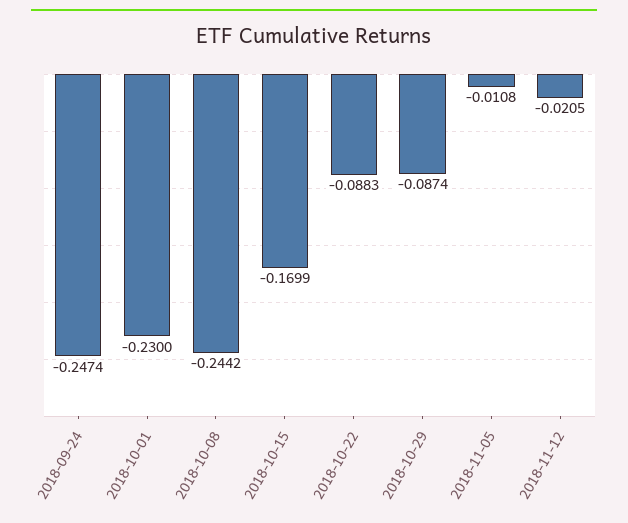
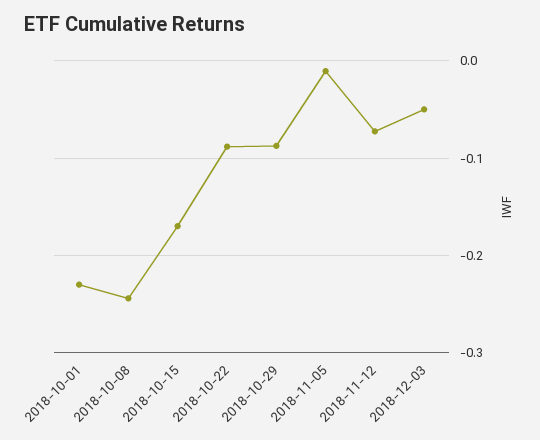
2018-09-24: -0.2474 -> none
2018-11-12: -0.0205 -> -0.07
2018-12-03: none -> -0.05

